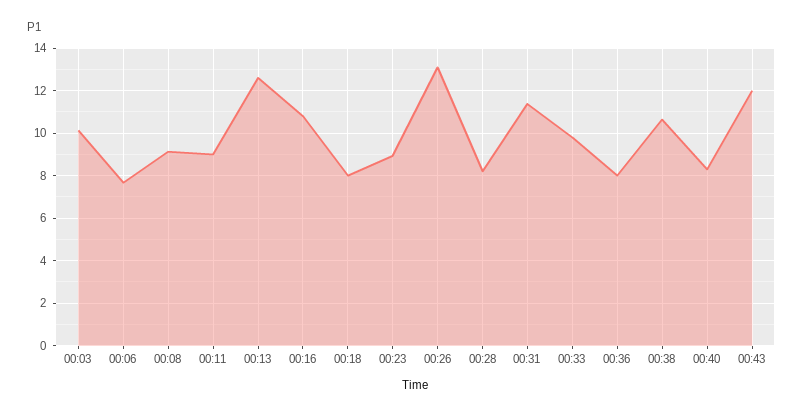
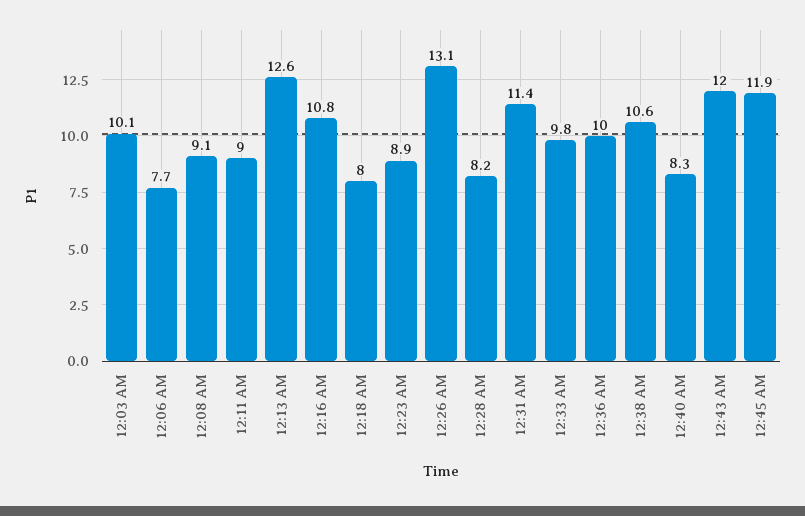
00:36: 8 -> 10
12:45 AM: none -> 11.9

